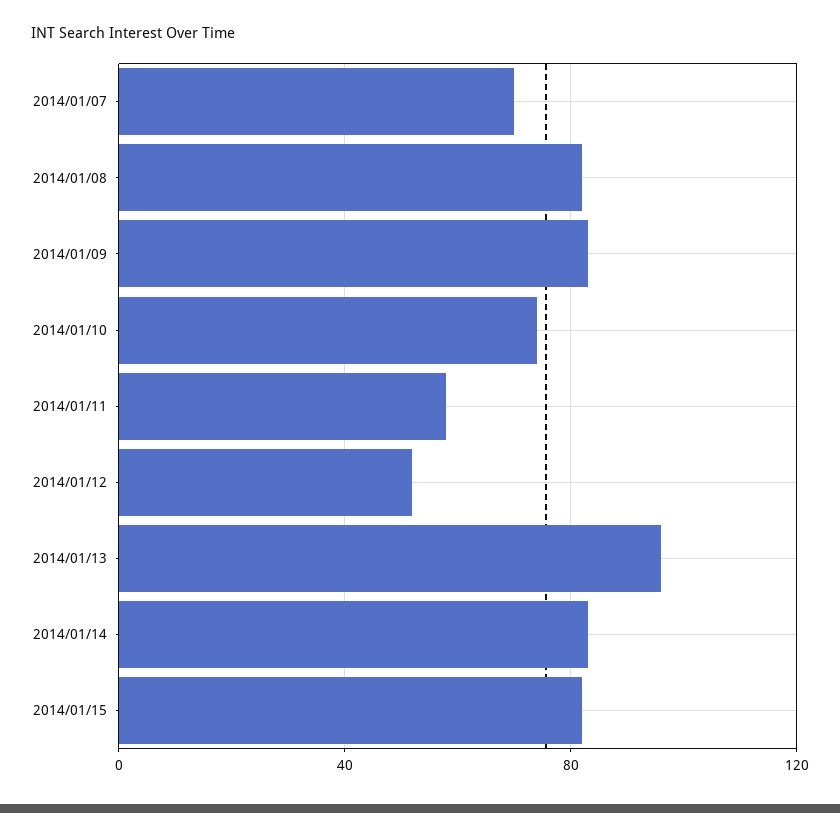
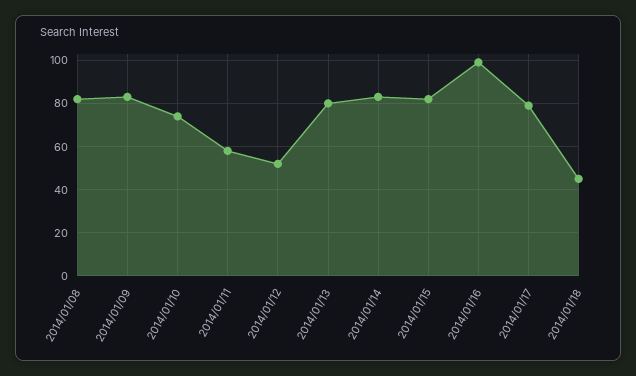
2014/01/07: 70 -> none
2014/01/13: 95 -> 80
2014/01/16: none -> 100
2014/01/17: none -> 80
2014/01/18: none -> 45

